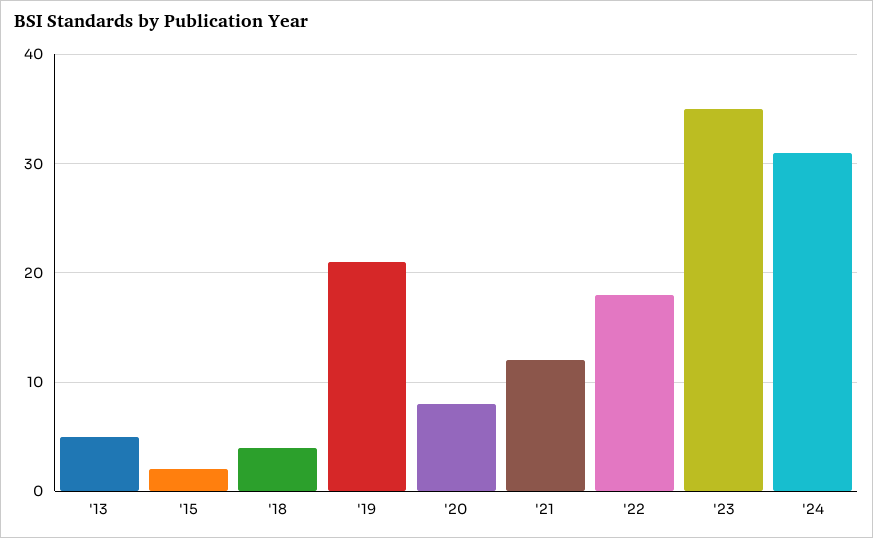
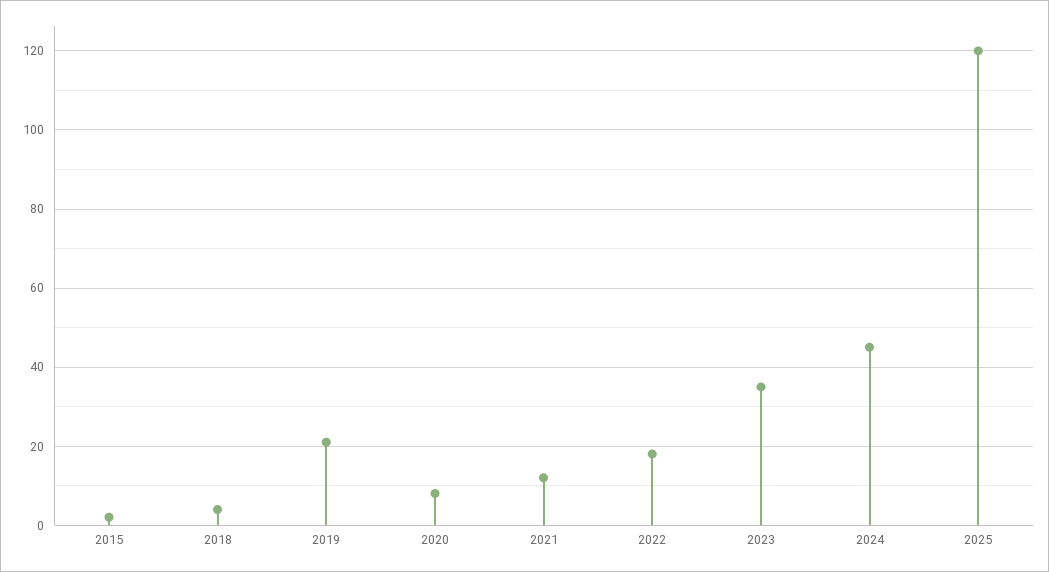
'13: 5 -> none
'24: 31 -> 45
2025: none -> 120

